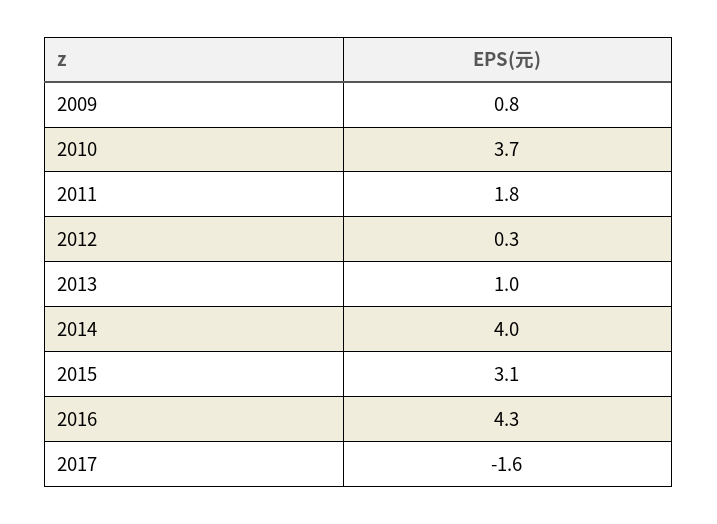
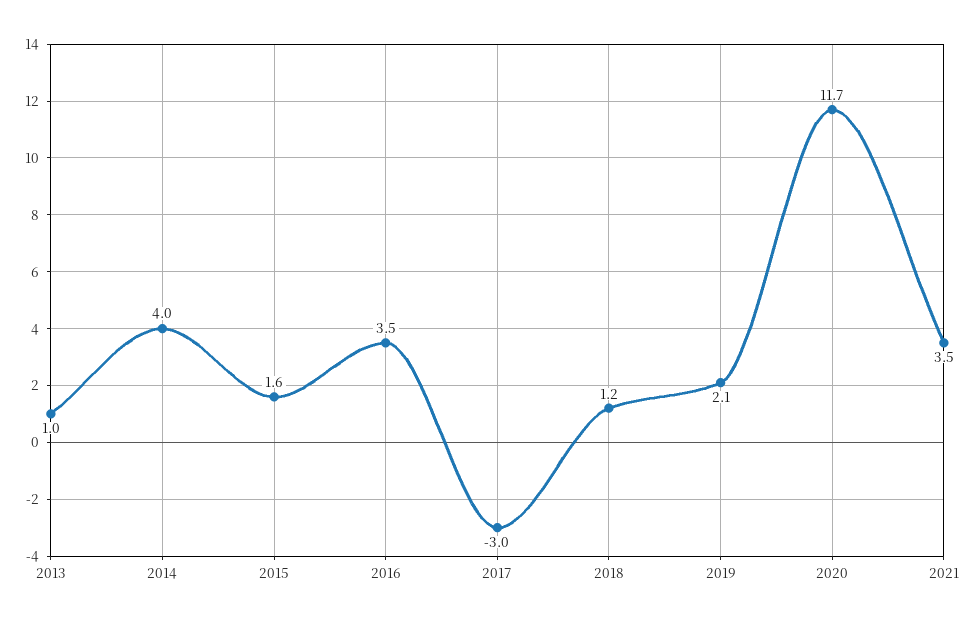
2009: 0.8 -> none
2010: 3.7 -> none
2011: 1.8 -> none
2012: 0.3 -> none
2015: 3.1 -> 1.6
2016: 4.3 -> 3.5
2017: -1.6 -> -3
2018: none -> 1.2
2019: none -> 2.1
2020: none -> 11.7
2021: none -> 3.5

